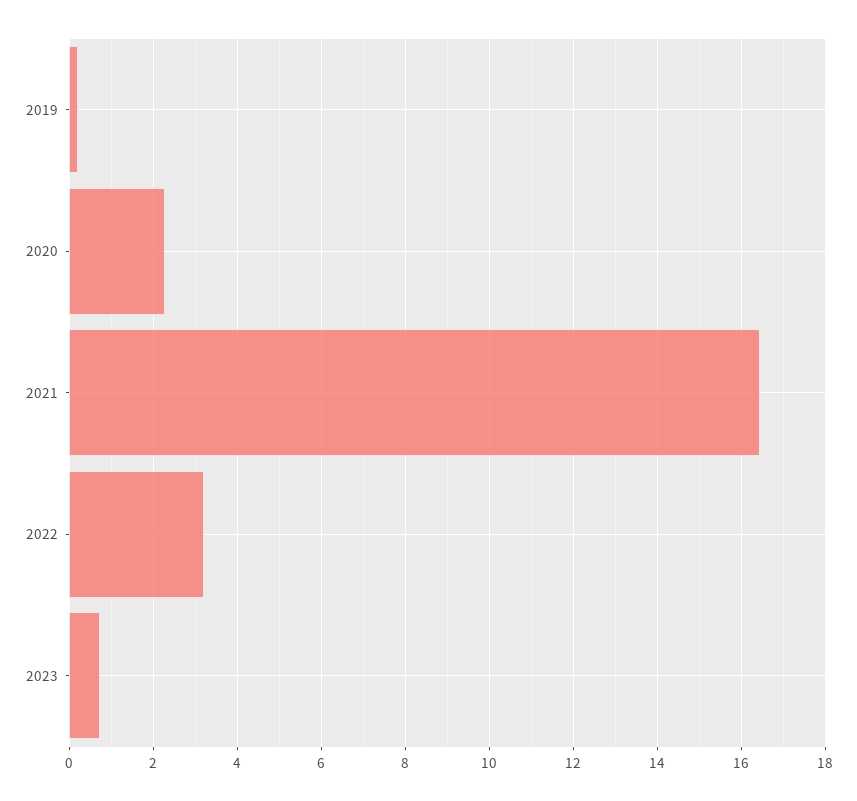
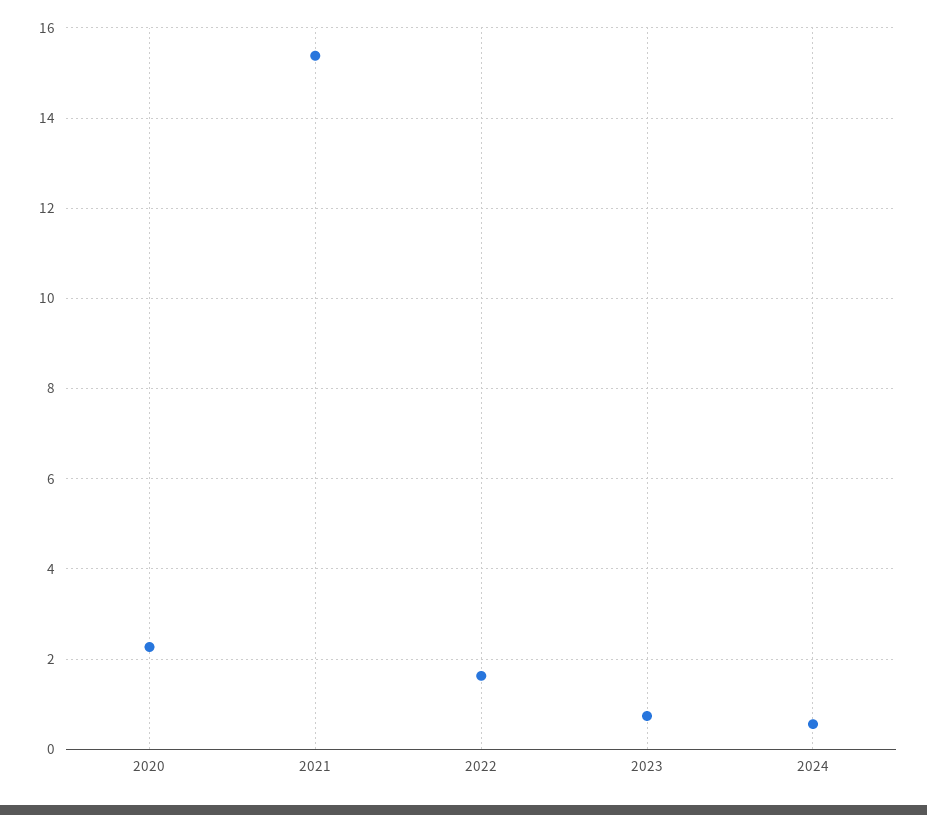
2019: 0.2 -> none
2021: 16.4 -> 15.4
2022: 3.2 -> 1.6
2024: none -> 0.6

